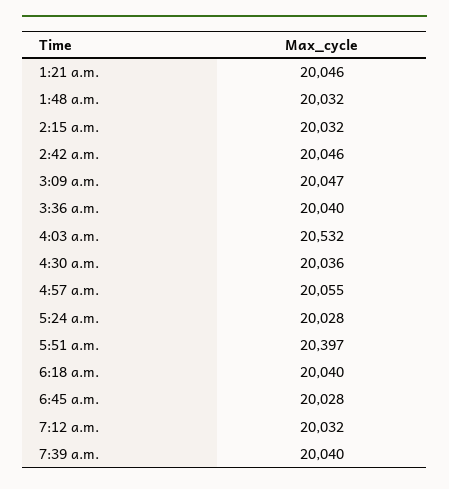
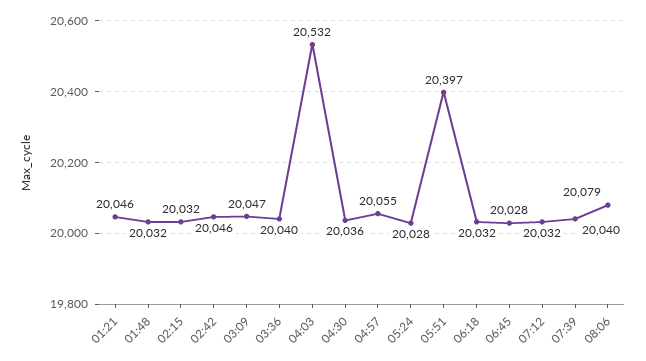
6:18 a.m.: 20040 -> 20032
08:06: none -> 20079

